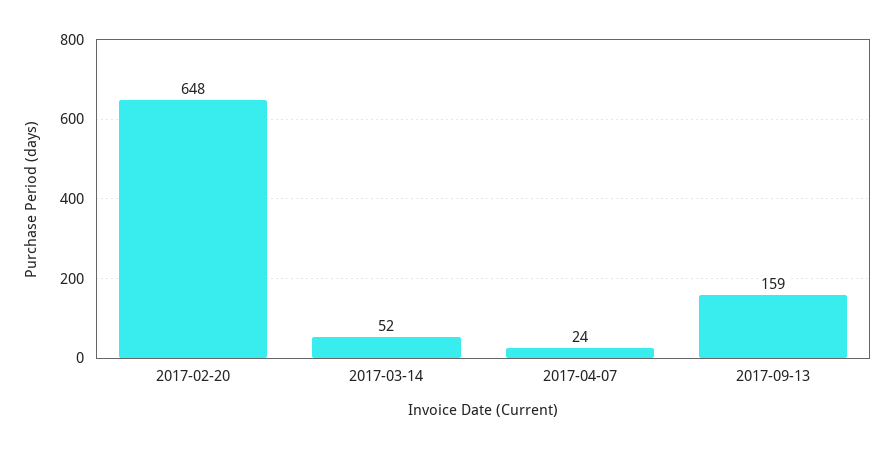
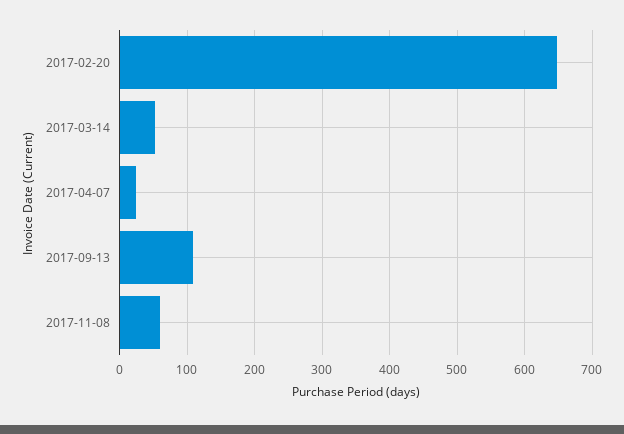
2017-09-13: 159 -> 110
2017-11-08: none -> 60

